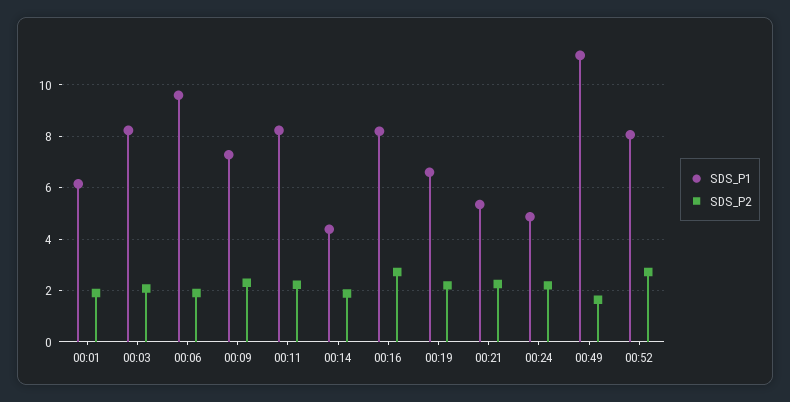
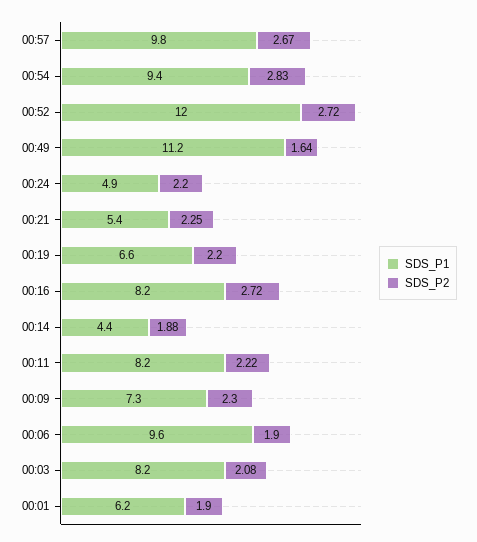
SDS_P1, 00:52: 8 -> 12
SDS_P1, 00:57: none -> 9.8
SDS_P2, 00:57: none -> 2.67
SDS_P1, 00:54: none -> 9.4
SDS_P2, 00:54: none -> 2.83

